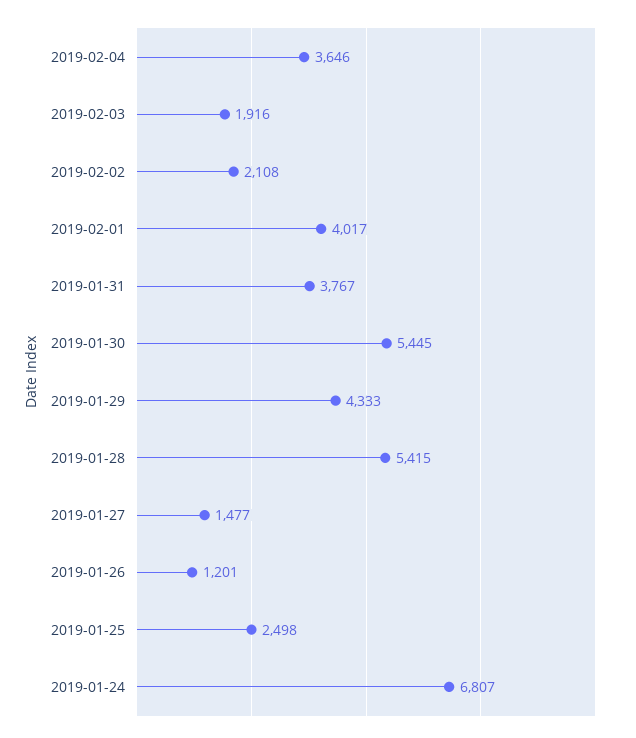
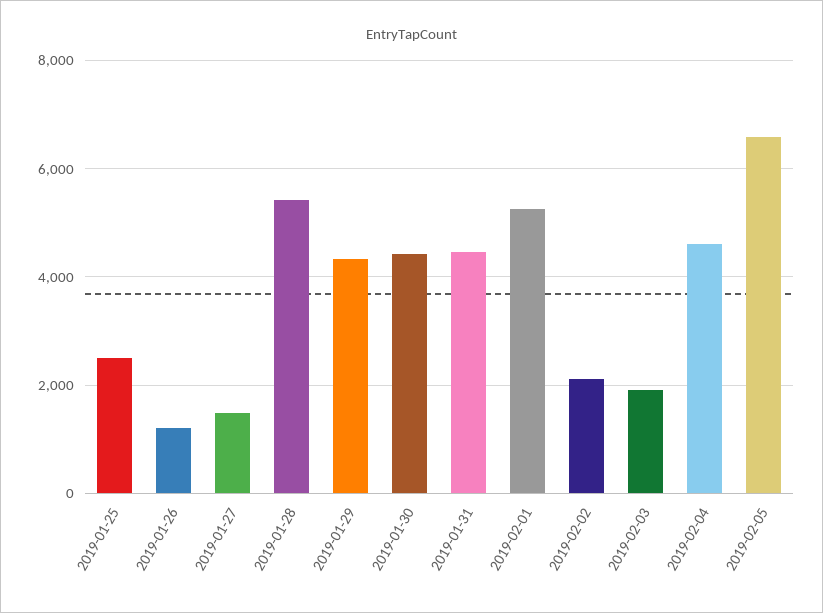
2019-02-04: 3646 -> 4600
2019-02-01: 4017 -> 5200
2019-01-31: 3767 -> 4400
2019-01-30: 5445 -> 4400
2019-01-24: 6807 -> none
2019-02-05: none -> 6600

